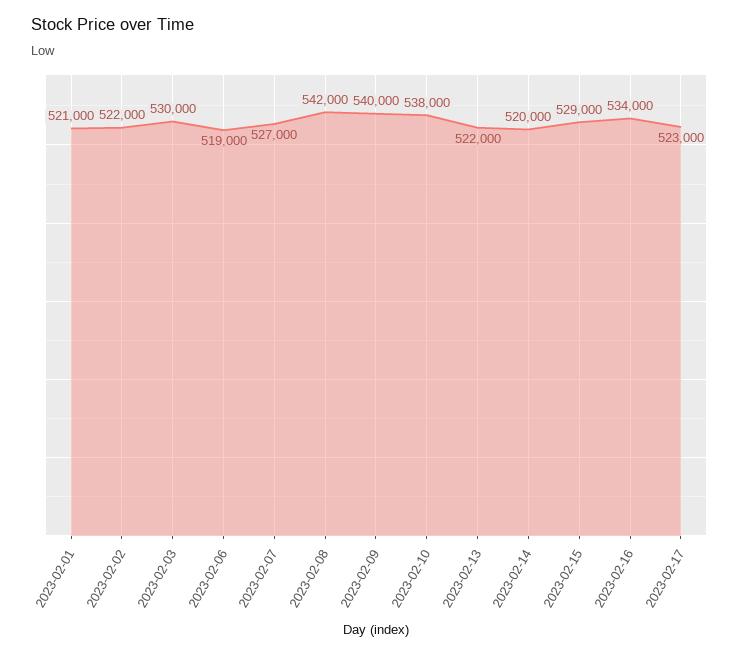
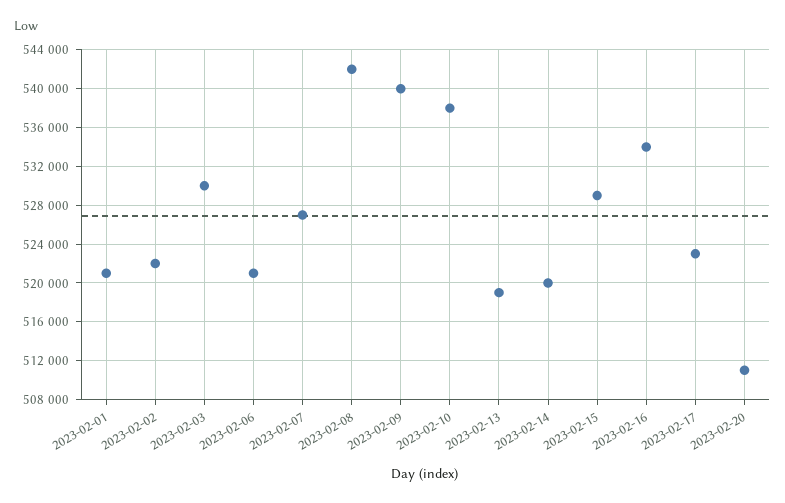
2023-02-06: 519000 -> 521000
2023-02-13: 522000 -> 519000
2023-02-20: none -> 511000

